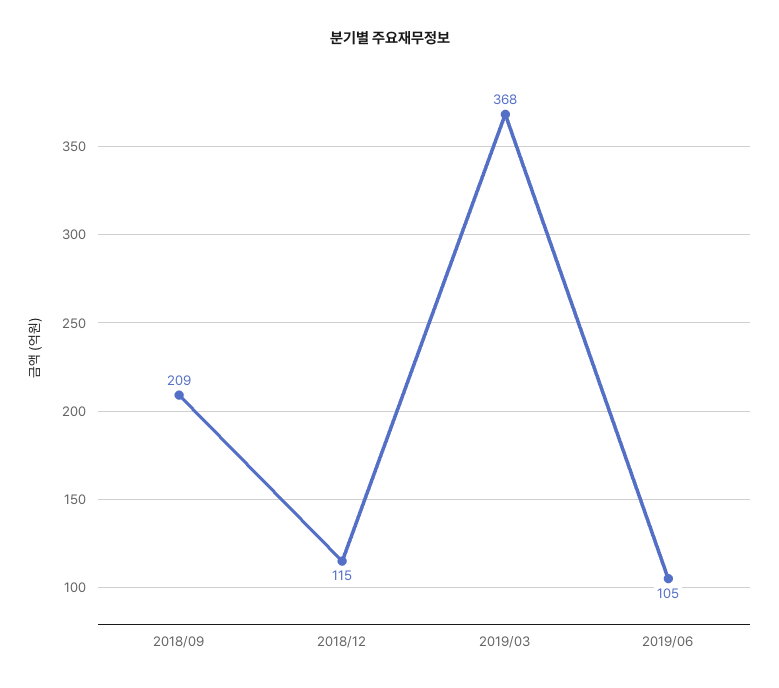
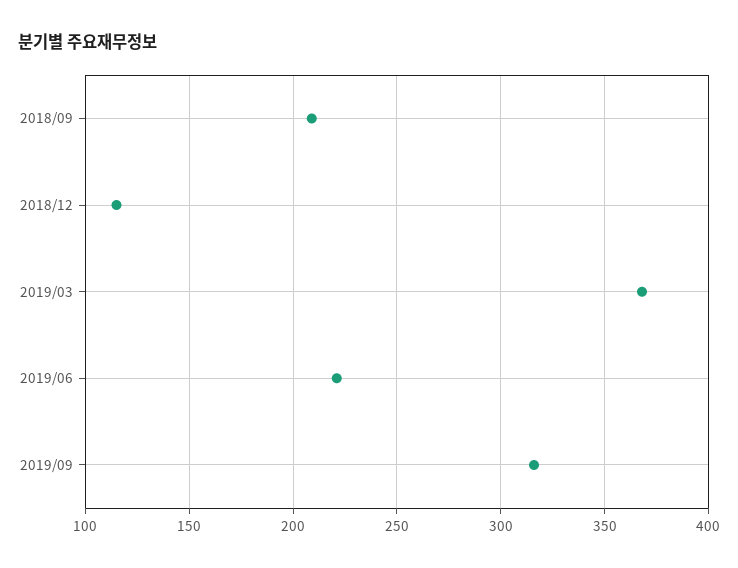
2019/06: 105 -> 220
2019/09: none -> 315

